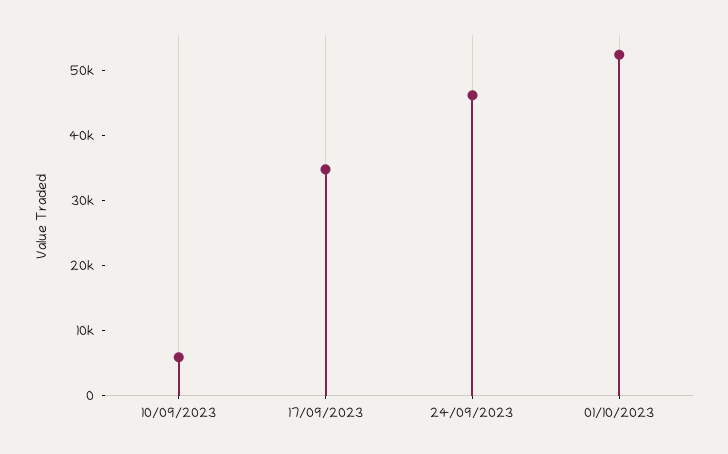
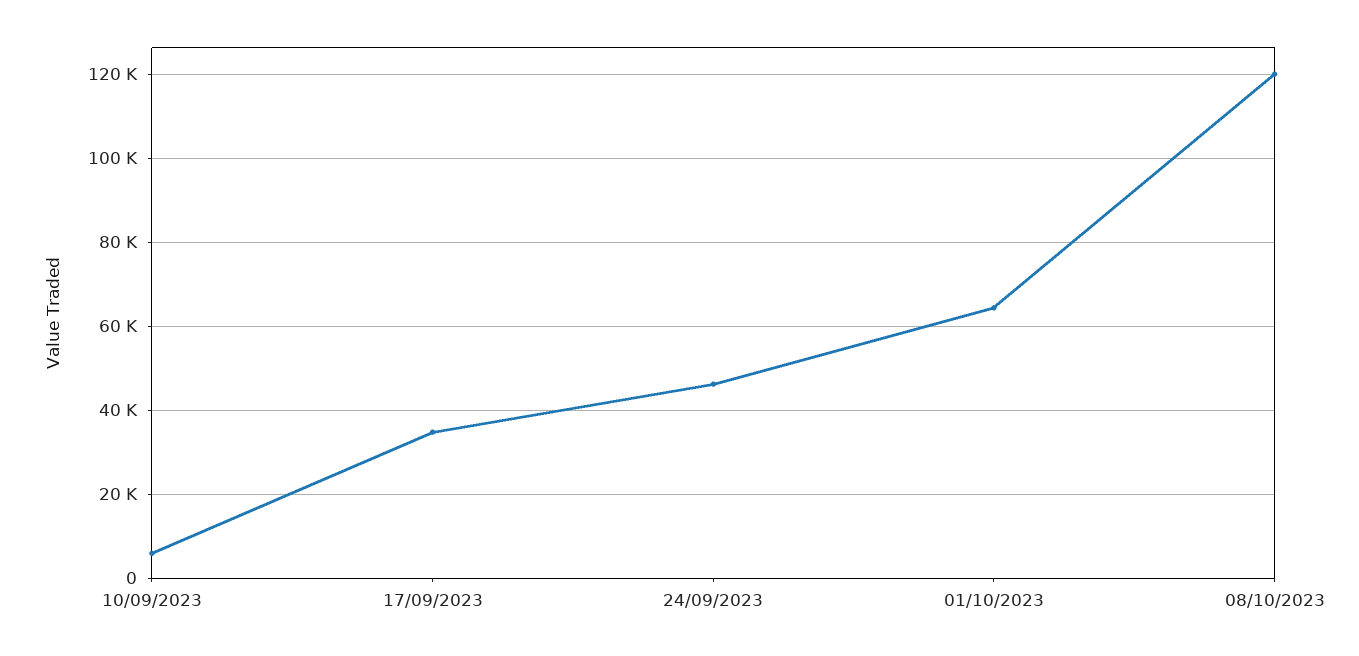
01/10/2023: 52000 -> 64000
08/10/2023: none -> 120000

